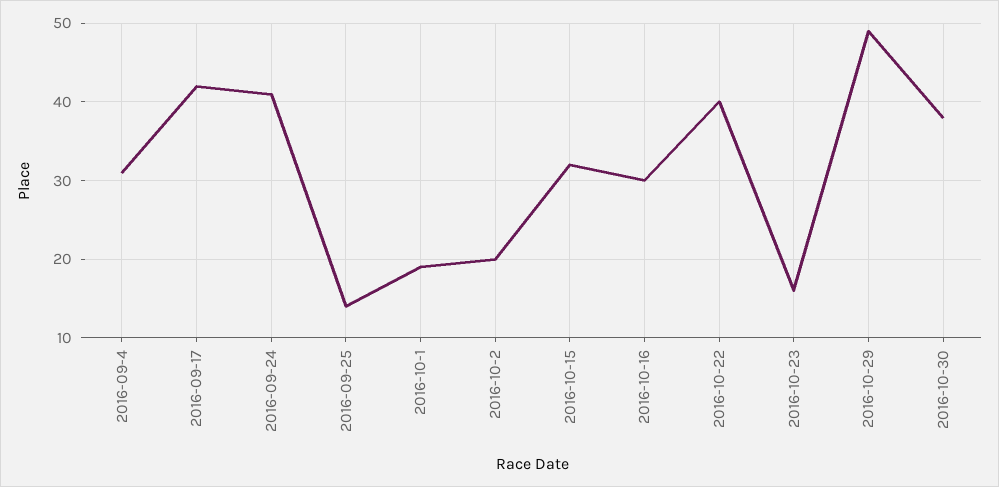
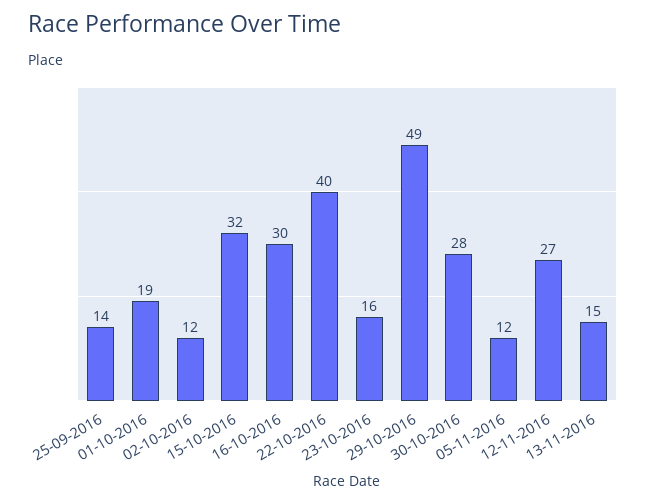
2016-09-4: 31 -> none
2016-09-17: 42 -> none
2016-09-24: 41 -> none
2016-10-2: 20 -> 12
2016-10-30: 38 -> 28
05-11-2016: none -> 12
12-11-2016: none -> 27
13-11-2016: none -> 15

